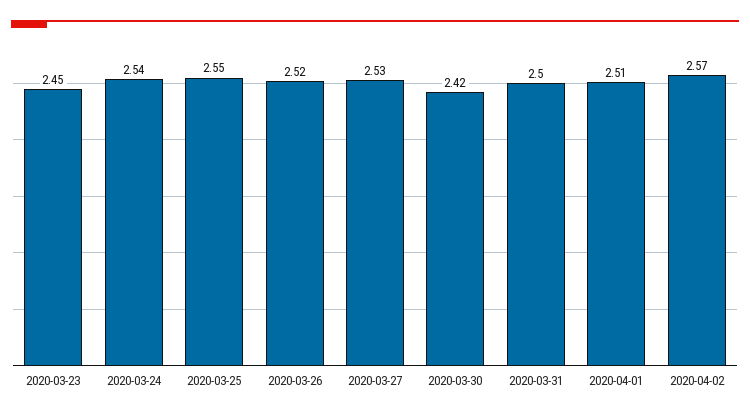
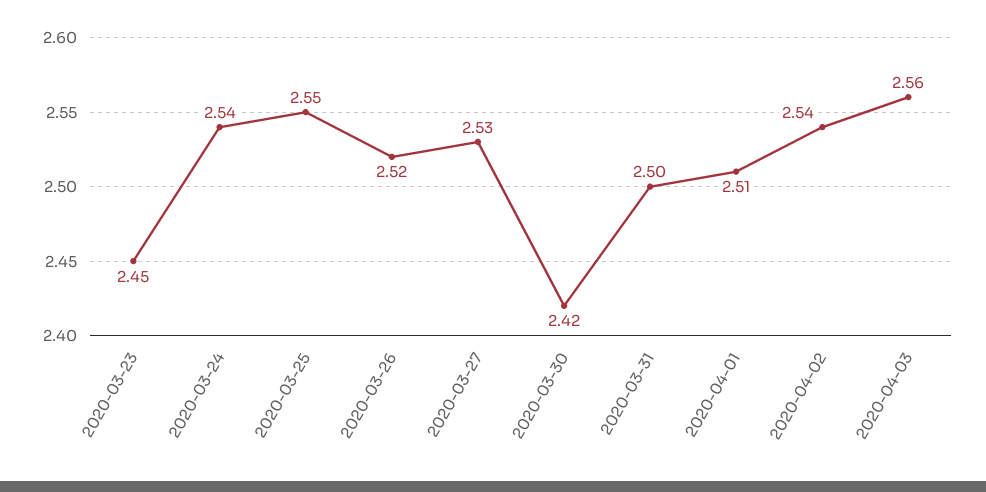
2020-04-02: 2.57 -> 2.54
2020-04-03: none -> 2.56

